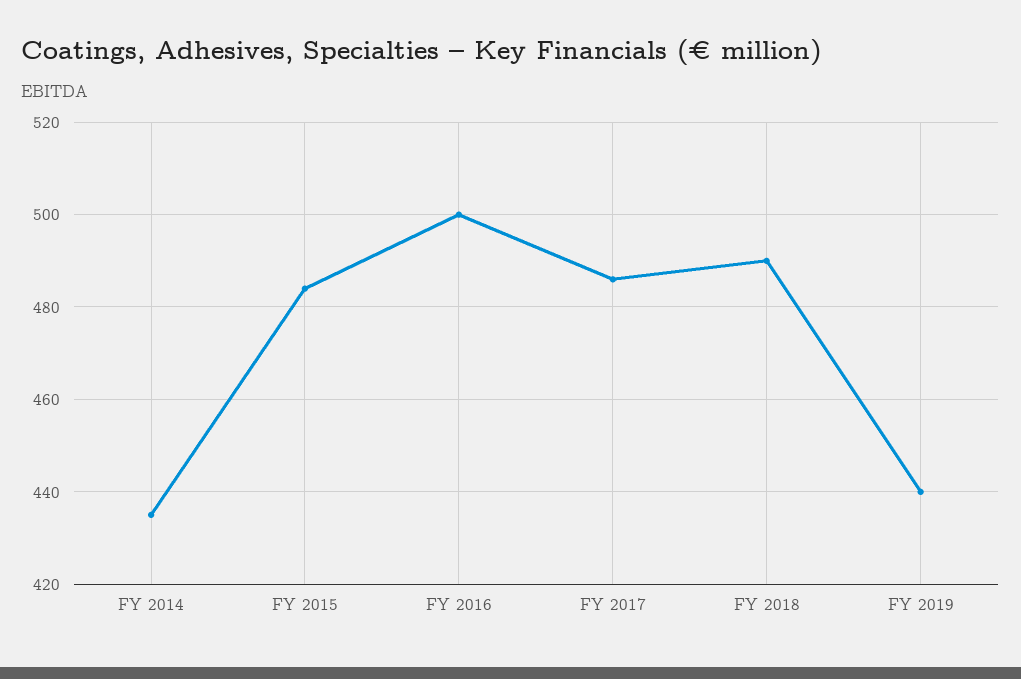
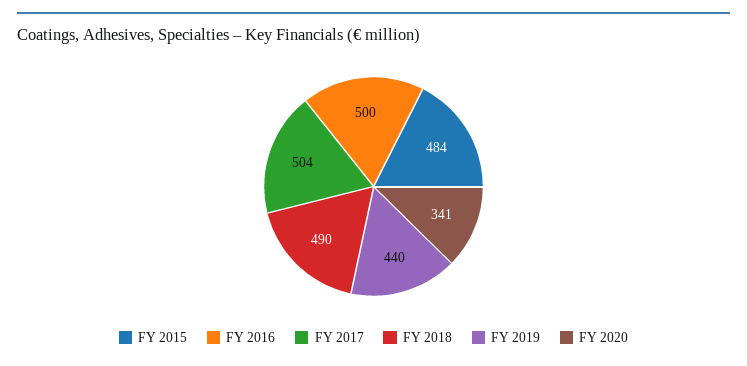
FY 2014: 435 -> none
FY 2017: 485 -> 504
FY 2020: none -> 341

